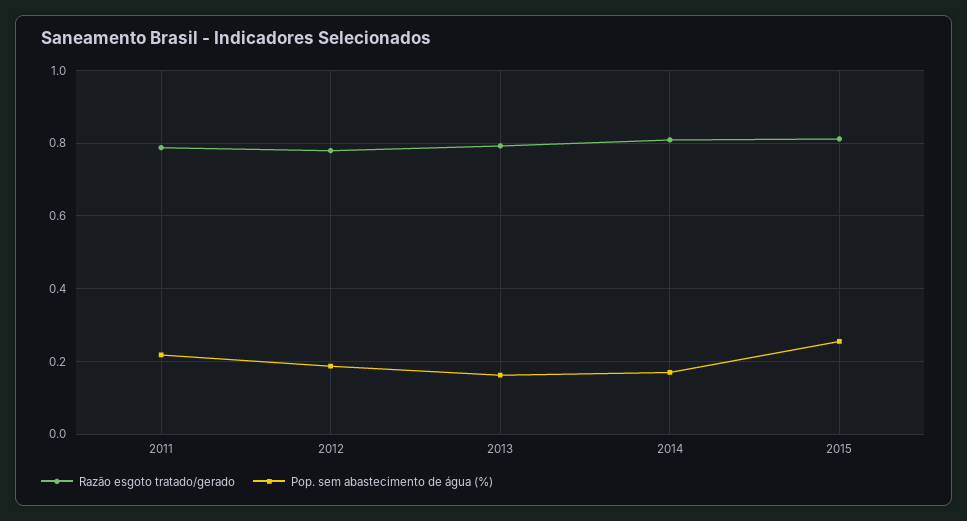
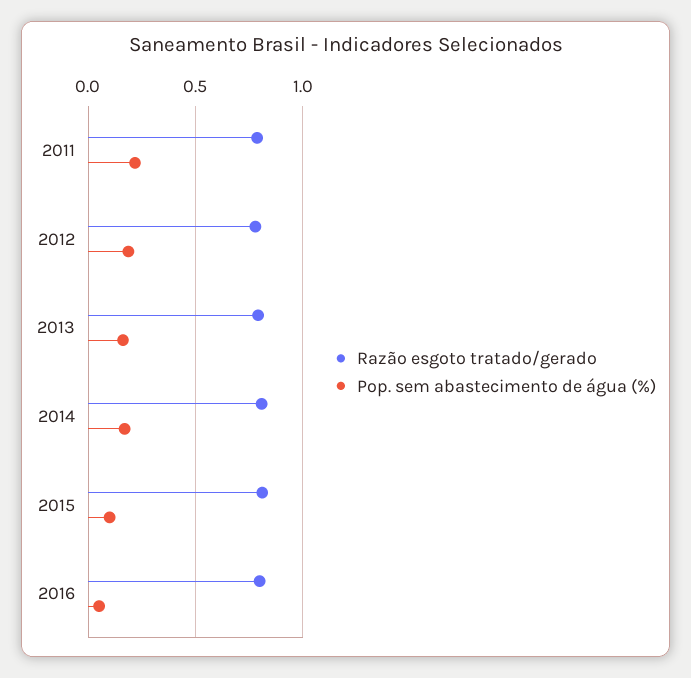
Pop. sem abastecimento de água (%), 2015: 0.26 -> 0.1
Razão esgoto tratado/gerado, 2016: none -> 0.8
Pop. sem abastecimento de água (%), 2016: none -> 0.05

